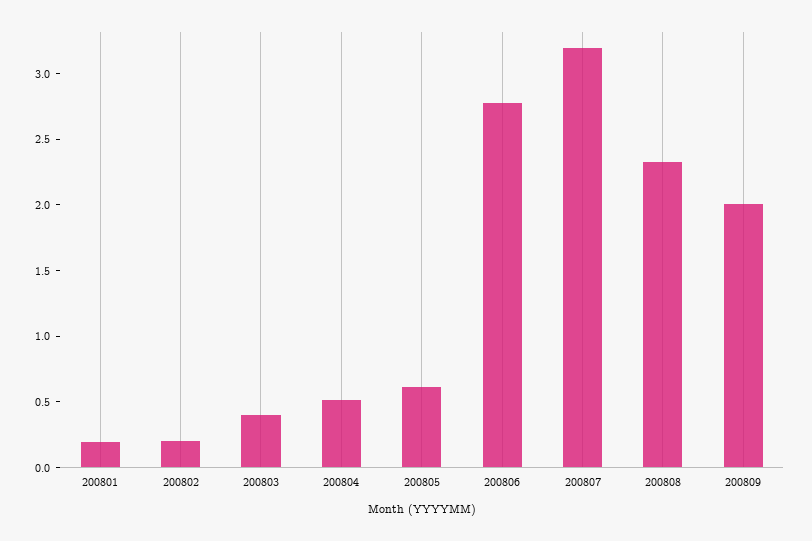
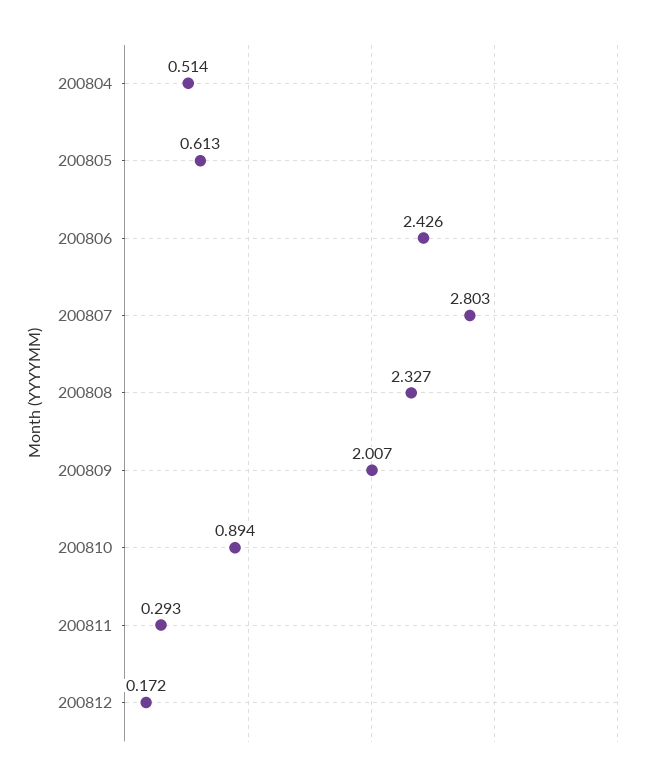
200801: 0.2 -> none
200802: 0.2 -> none
200803: 0.4 -> none
200806: 2.8 -> 2.426
200807: 3.2 -> 2.803
200810: none -> 0.894
200811: none -> 0.293
200812: none -> 0.172

